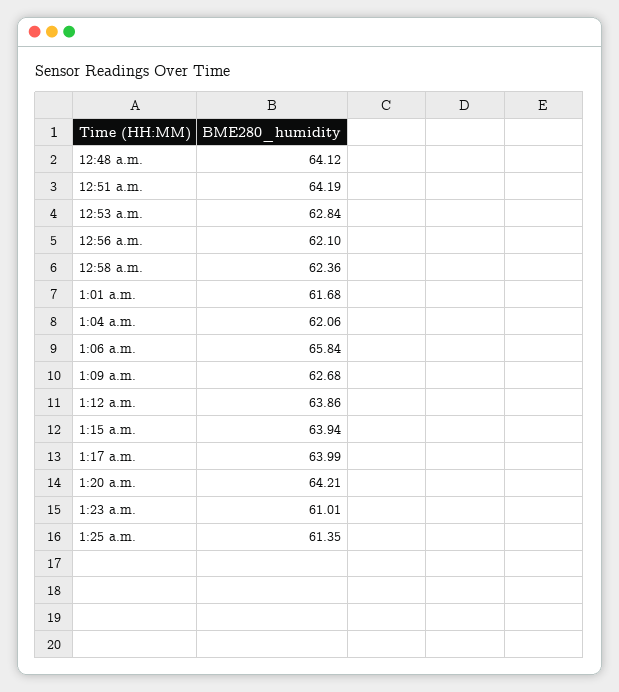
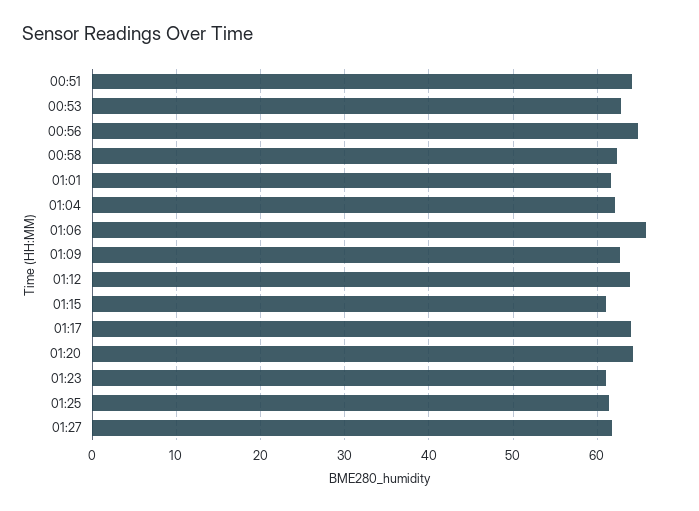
12:48 a.m.: 64.12 -> none
12:56 a.m.: 62.1 -> 65
1:15 a.m.: 63.94 -> 61
01:27: none -> 62

